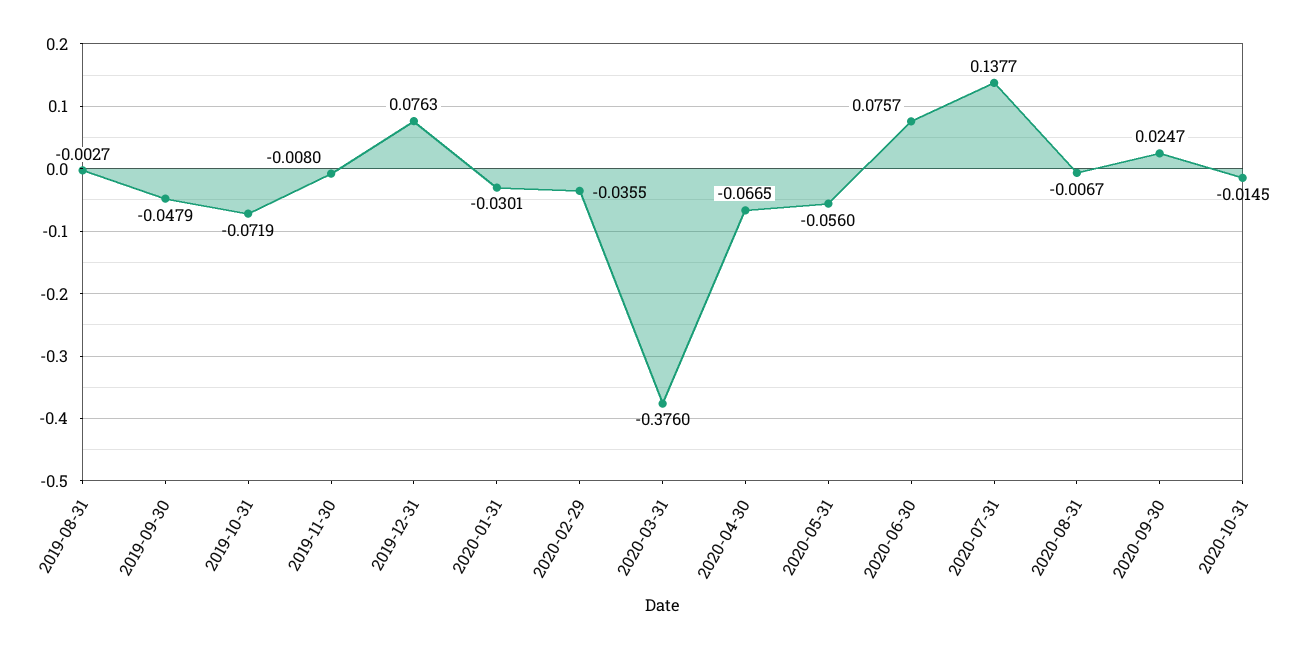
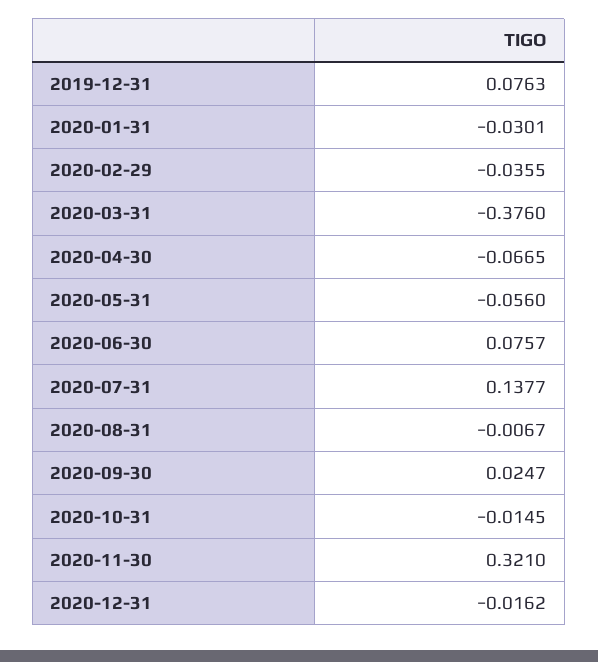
2019-08-31: -0.0027 -> none
2019-09-30: -0.0479 -> none
2019-10-31: -0.0719 -> none
2019-11-30: -0.008 -> none
2020-11-30: none -> 0.321
2020-12-31: none -> -0.0162

